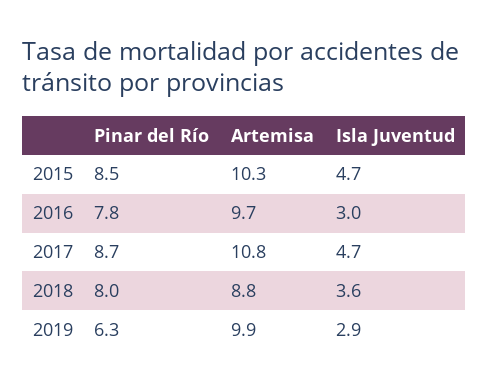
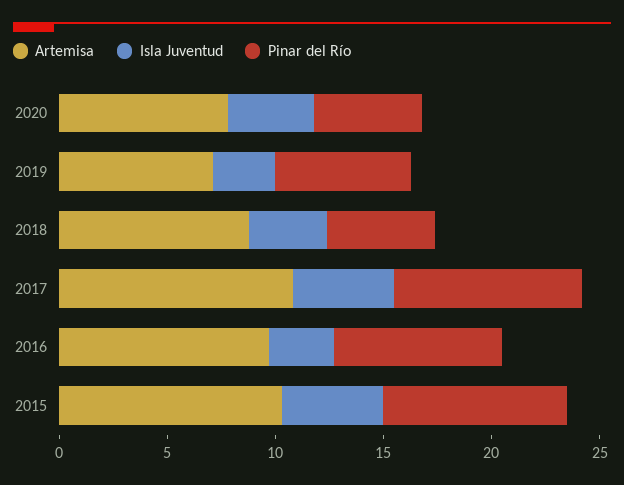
Pinar del Río, 2018: 8 -> 5
Artemisa, 2019: 9.9 -> 7
Artemisa, 2020: none -> 8
Isla Juventud, 2020: none -> 4
Pinar del Río, 2020: none -> 5

